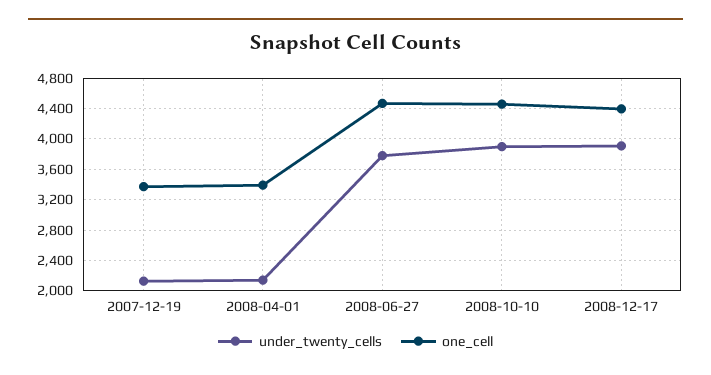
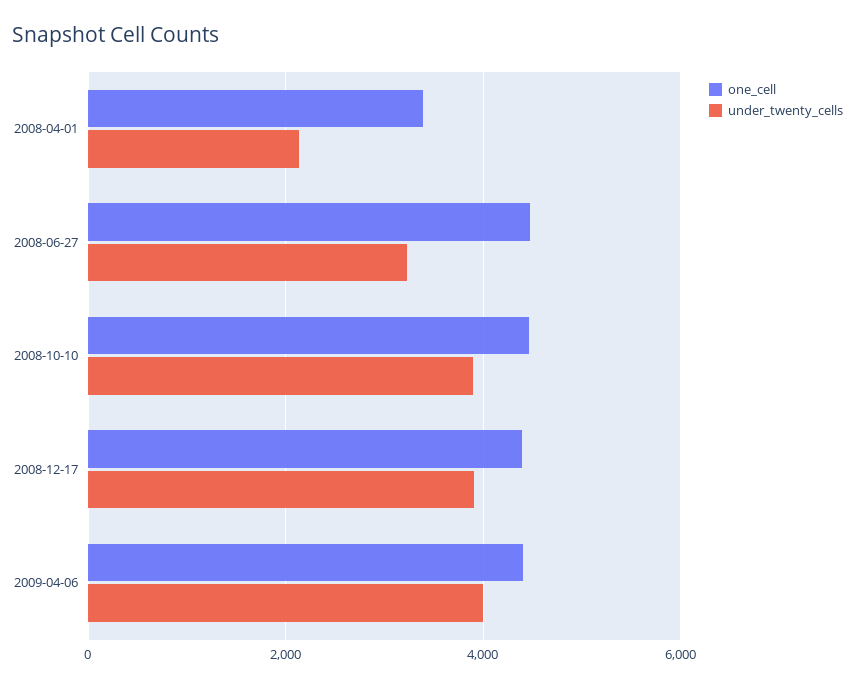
under_twenty_cells, 2007-12-19: 2100 -> none
one_cell, 2007-12-19: 3400 -> none
under_twenty_cells, 2008-06-27: 3800 -> 3200
one_cell, 2009-04-06: none -> 4400
under_twenty_cells, 2009-04-06: none -> 4000

